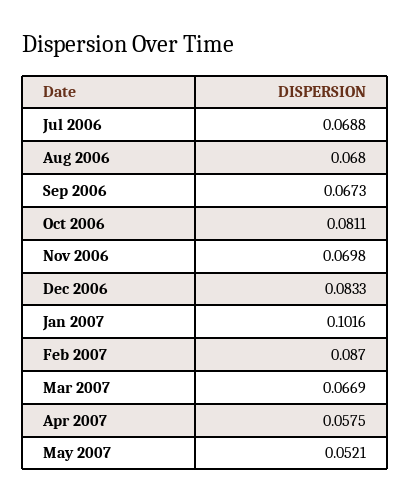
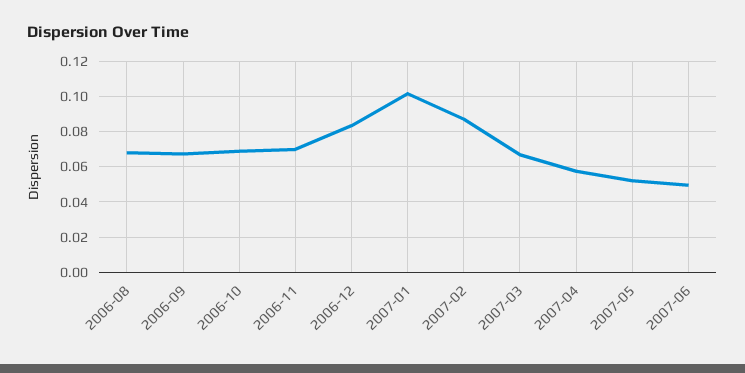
Jul 2006: 0.0688 -> none
Oct 2006: 0.0811 -> 0.07
2007-06: none -> 0.05

